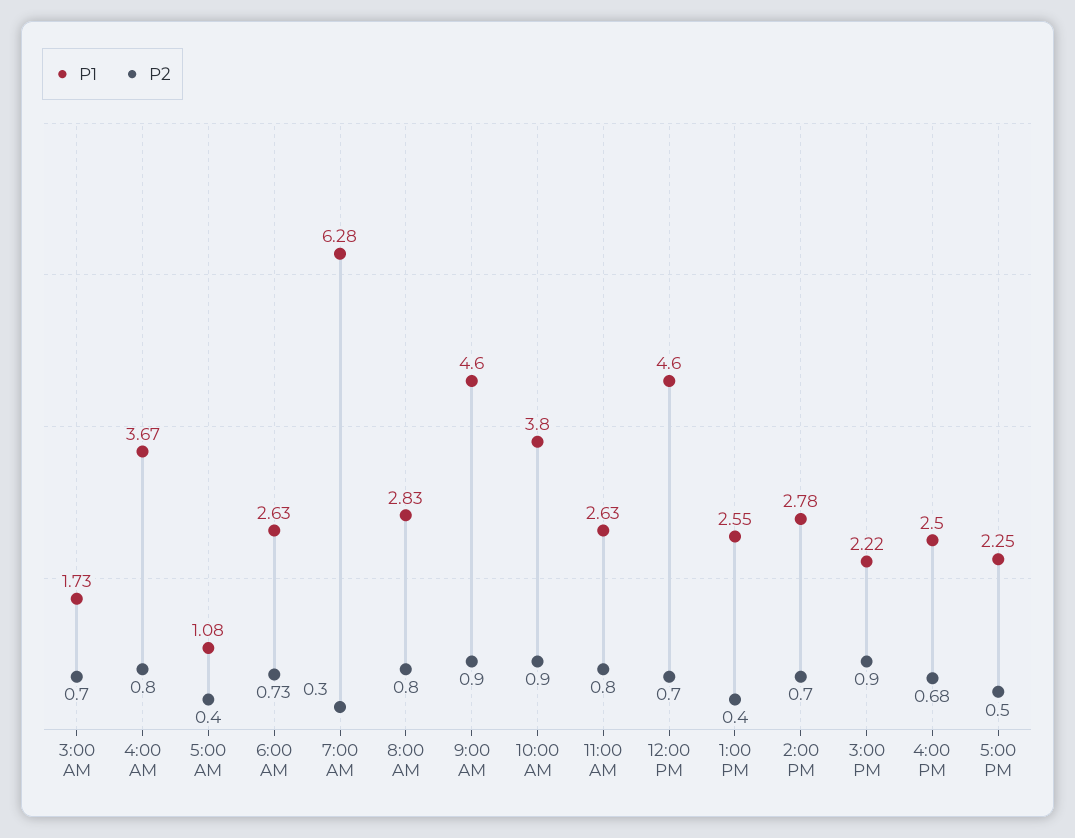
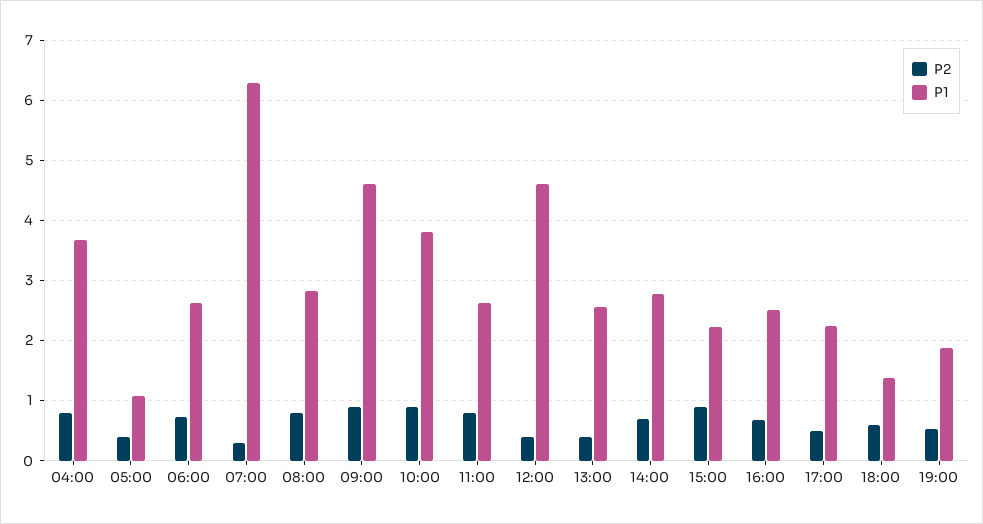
P1, 3:00 AM: 1.73 -> none
P2, 3:00 AM: 0.7 -> none
P2, 12:00 PM: 0.7 -> 0.4
P2, 18:00: none -> 0.6
P1, 18:00: none -> 1.4
P2, 19:00: none -> 0.5
P1, 19:00: none -> 1.9

